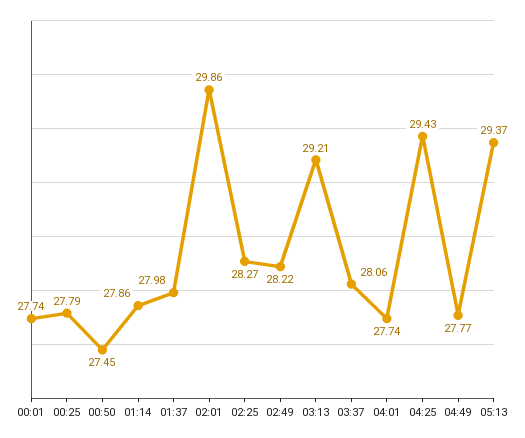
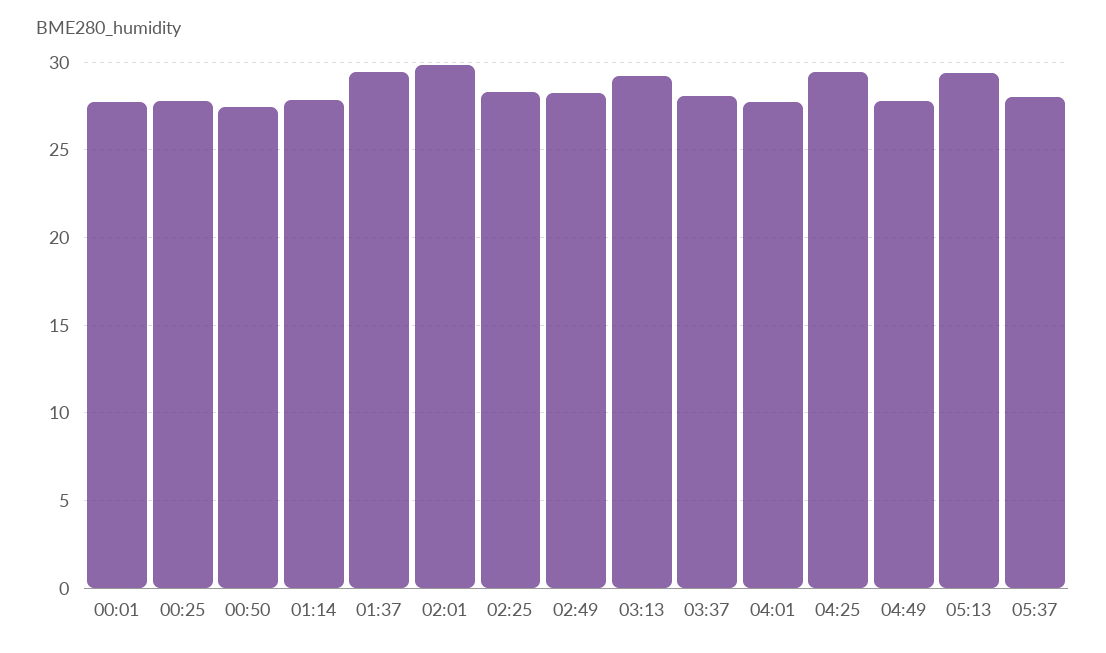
01:37: 27.98 -> 29.5
05:37: none -> 28

